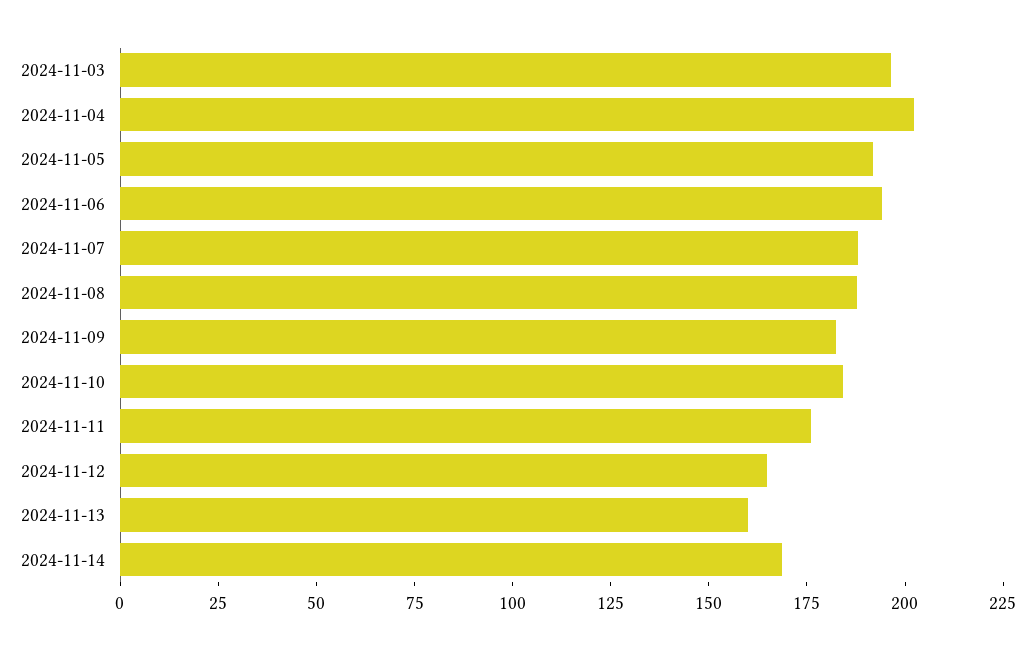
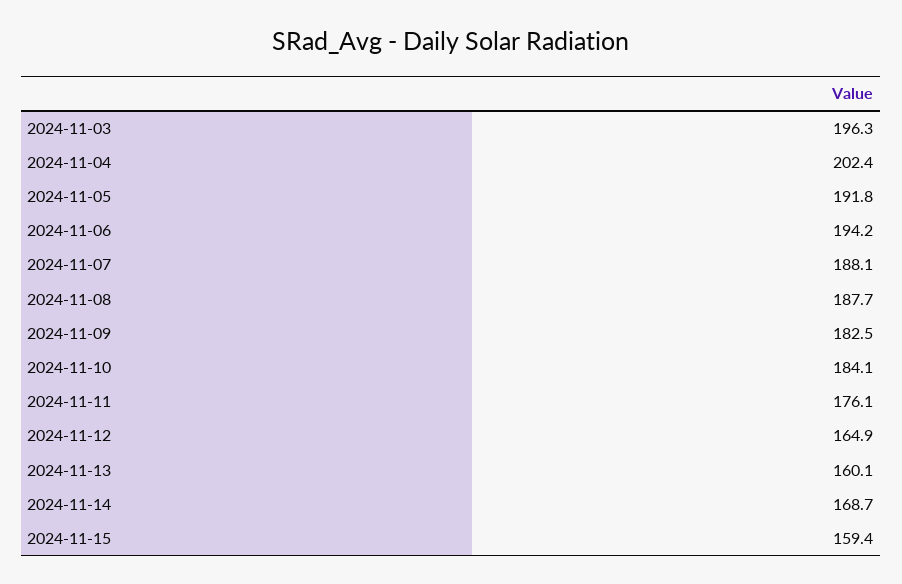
2024-11-15: none -> 159.4

